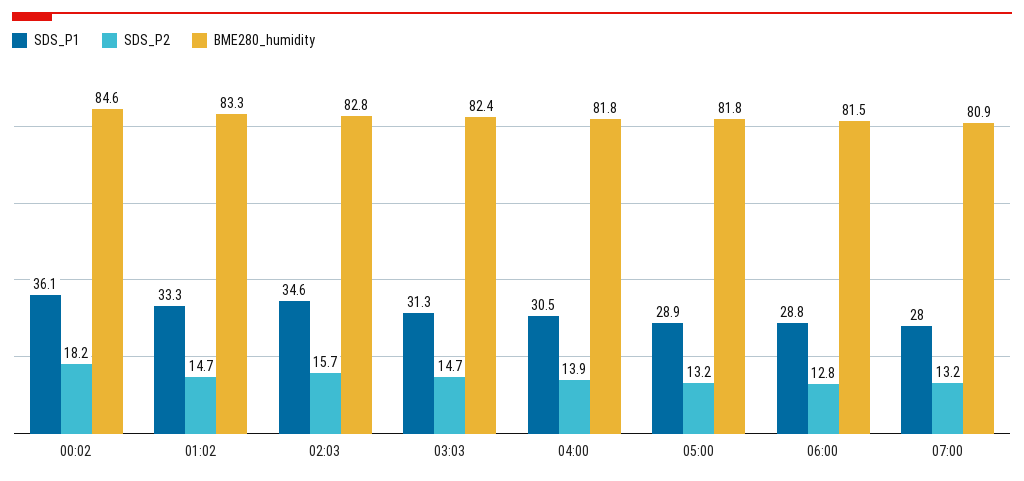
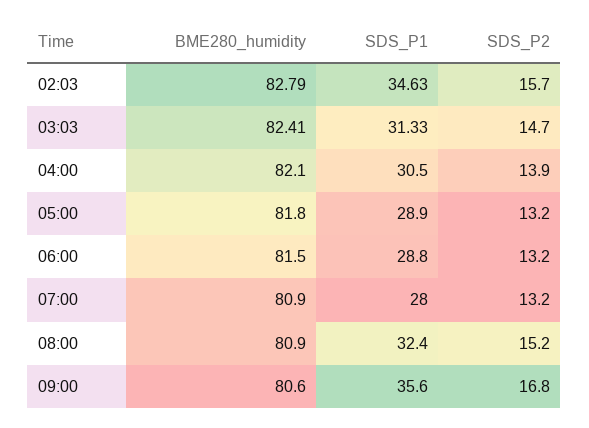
SDS_P1, 00:02: 36.1 -> none
SDS_P2, 00:02: 18.2 -> none
BME280_humidity, 00:02: 84.6 -> none
SDS_P1, 01:02: 33.3 -> none
SDS_P2, 01:02: 14.7 -> none
BME280_humidity, 01:02: 83.3 -> none
BME280_humidity, 04:00: 81.8 -> 82.1
SDS_P2, 06:00: 12.8 -> 13.2
BME280_humidity, 08:00: none -> 80.9
SDS_P1, 08:00: none -> 32.4
SDS_P2, 08:00: none -> 15.2
BME280_humidity, 09:00: none -> 80.6
SDS_P1, 09:00: none -> 35.6
SDS_P2, 09:00: none -> 16.8

